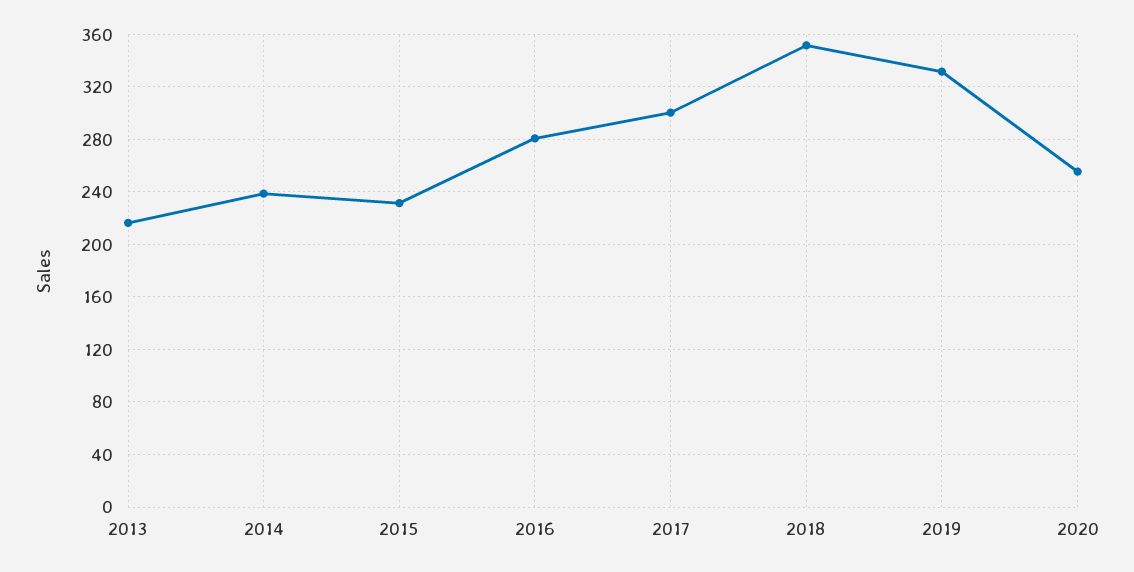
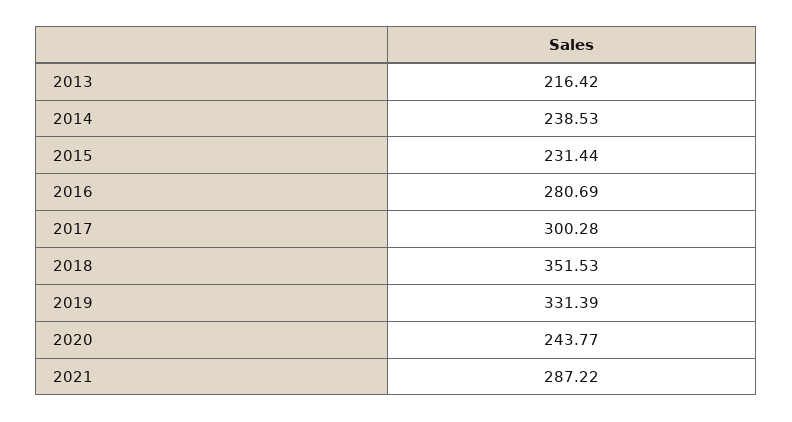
2020: 255 -> 243.77
2021: none -> 287.22

